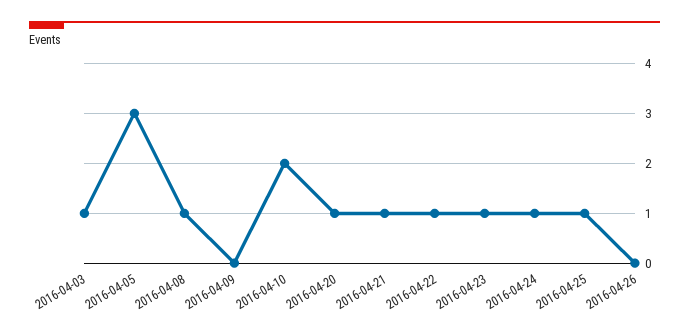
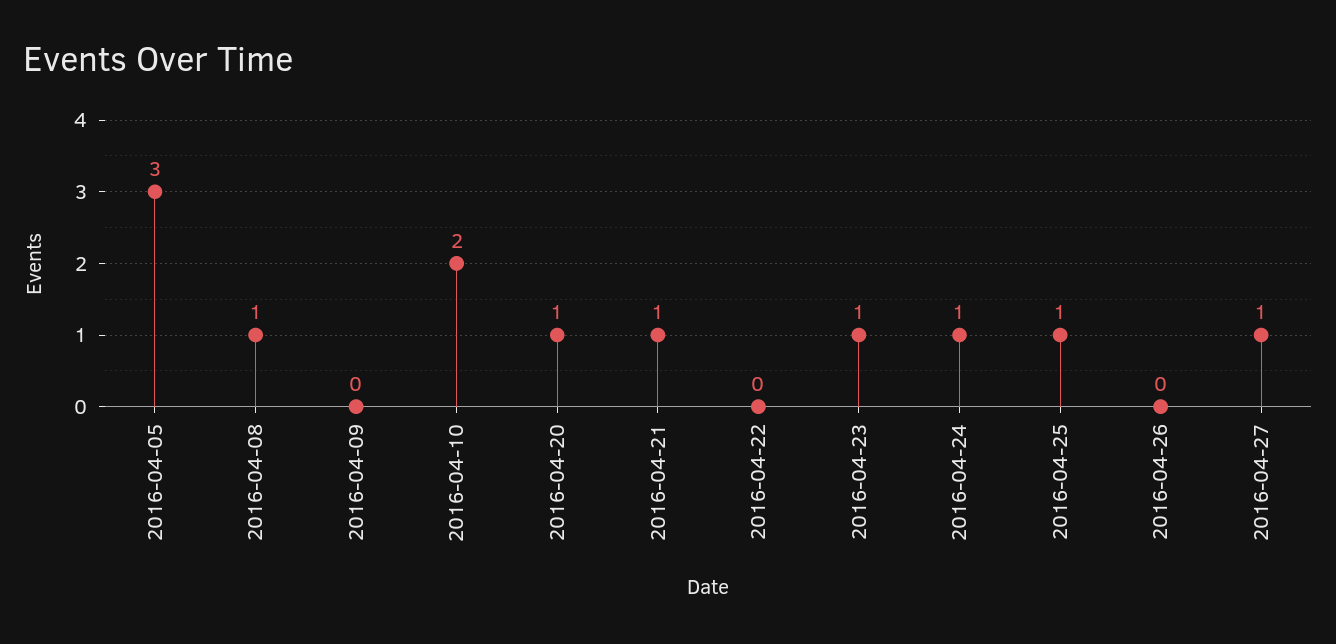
2016-04-03: 1 -> none
2016-04-22: 1 -> 0
2016-04-27: none -> 1

